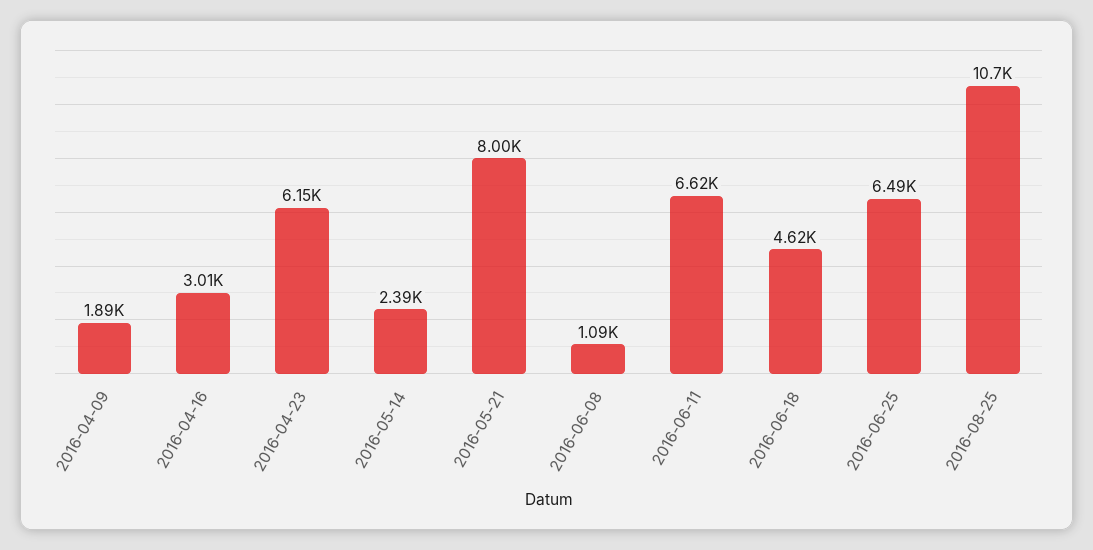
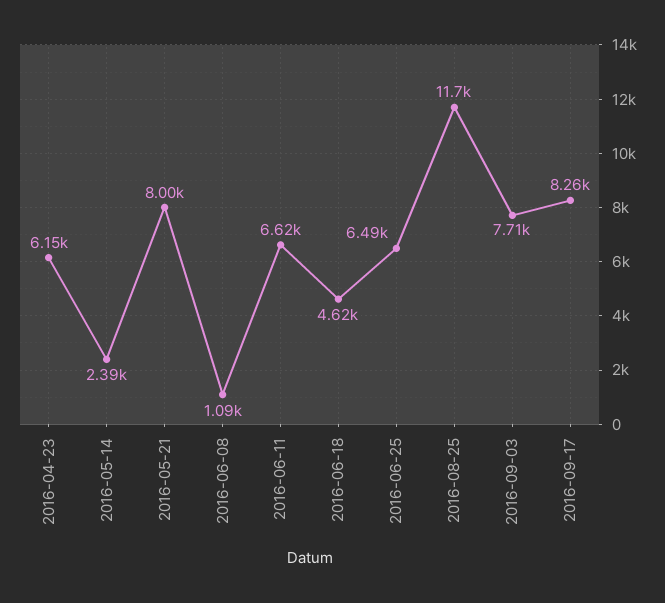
2016-04-09: 1890 -> none
2016-04-16: 3010 -> none
2016-08-25: 10700 -> 11700
2016-09-03: none -> 7710
2016-09-17: none -> 8260

